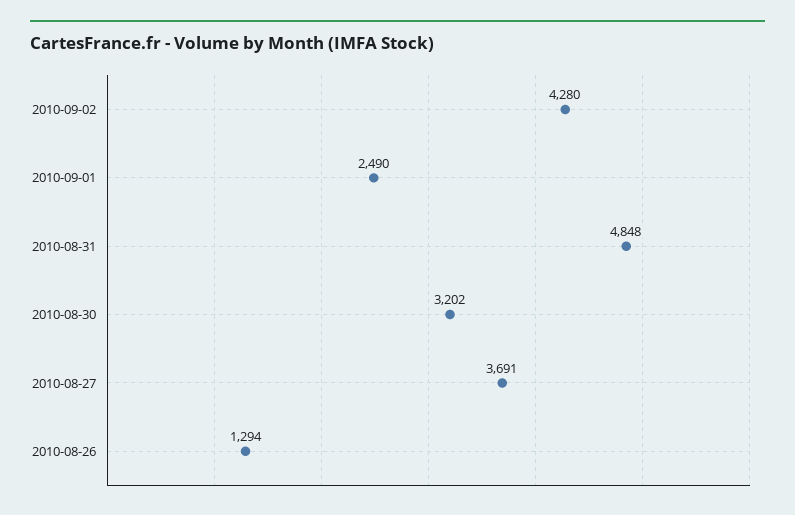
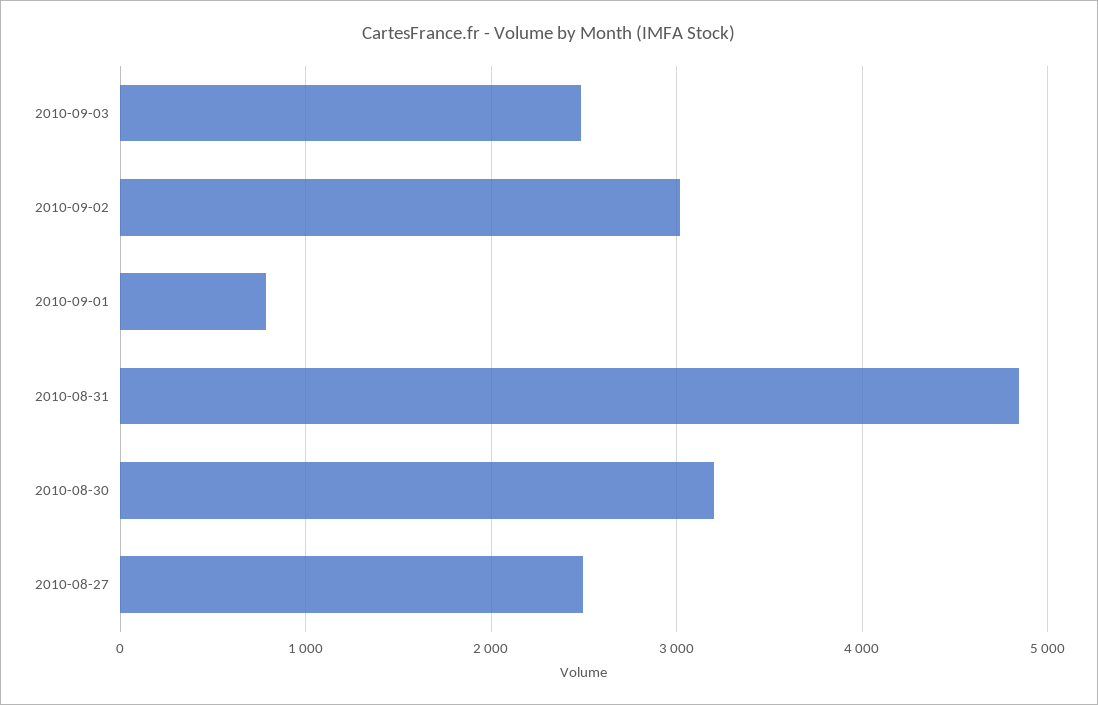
2010-09-02: 4280 -> 3000
2010-09-01: 2490 -> 800
2010-08-27: 3691 -> 2500
2010-08-26: 1294 -> none
2010-09-03: none -> 2500

